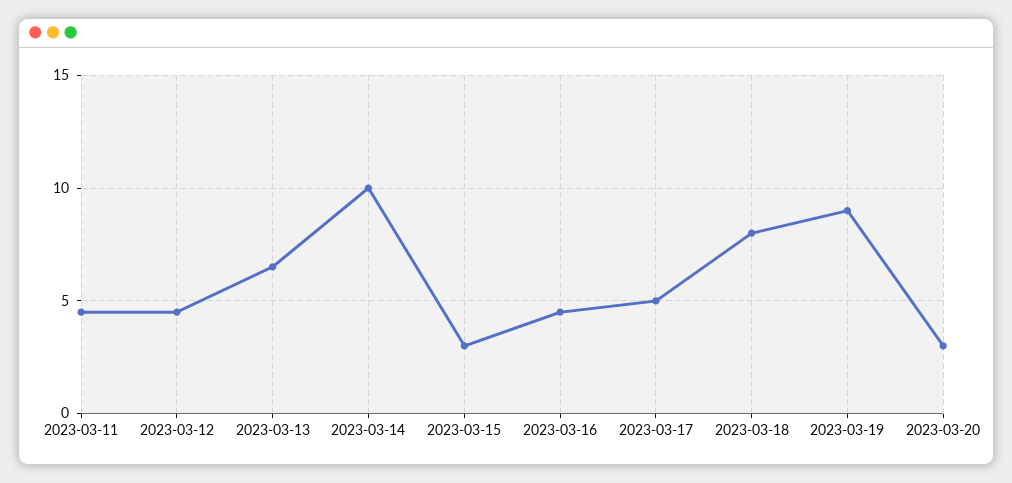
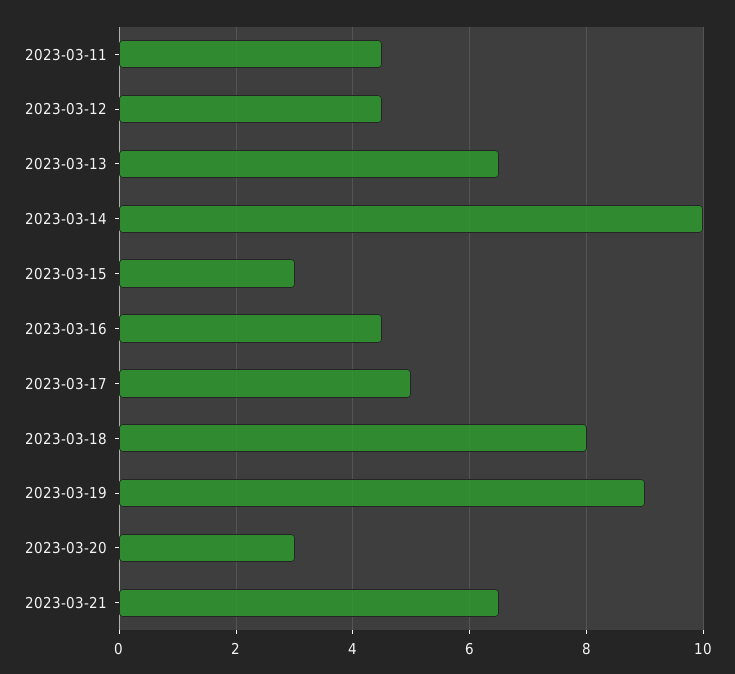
2023-03-21: none -> 6.5

